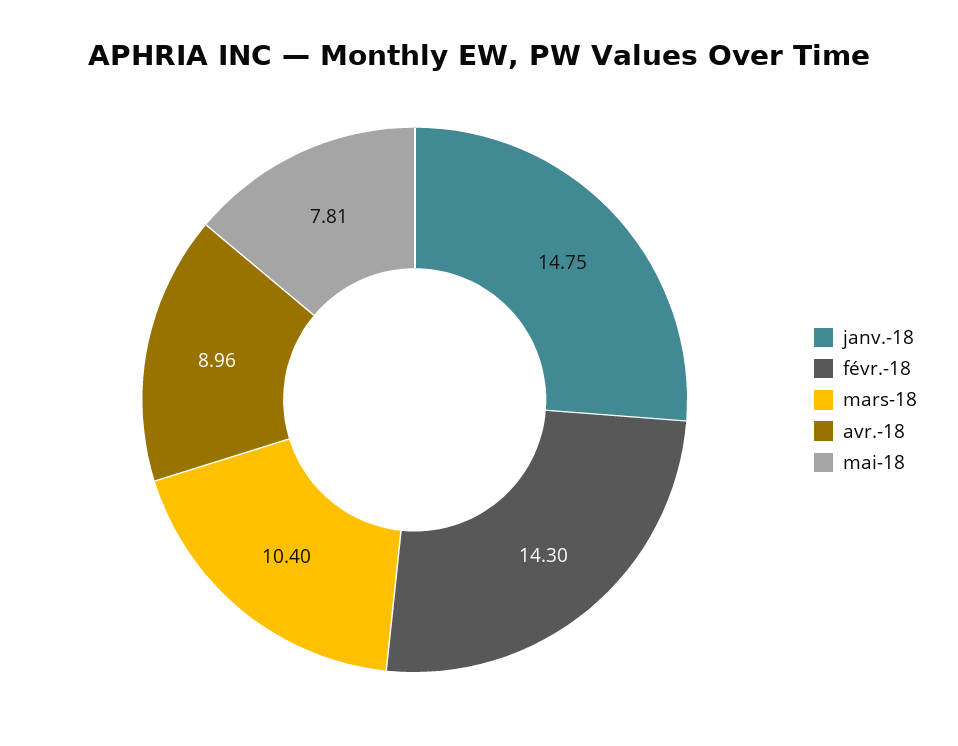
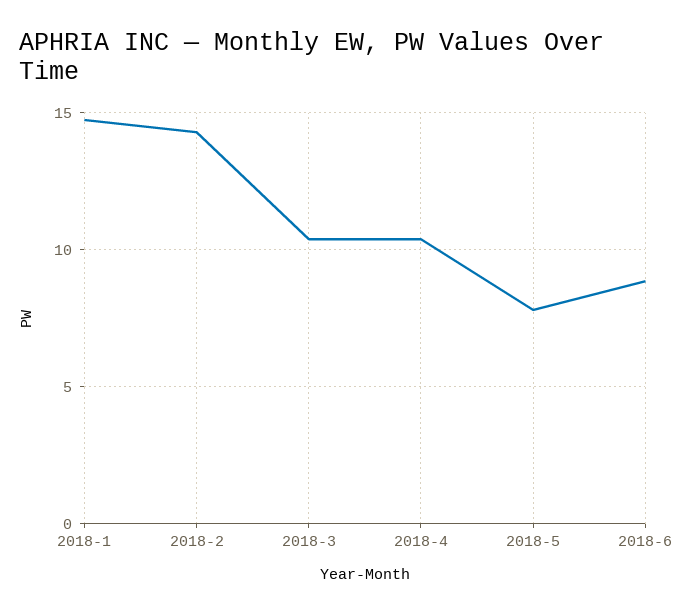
avr.-18: 8.96 -> 10.5
2018-6: none -> 9

